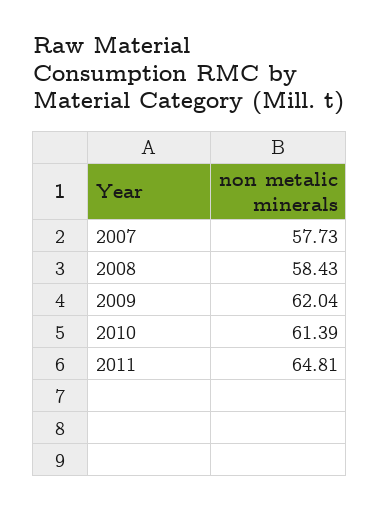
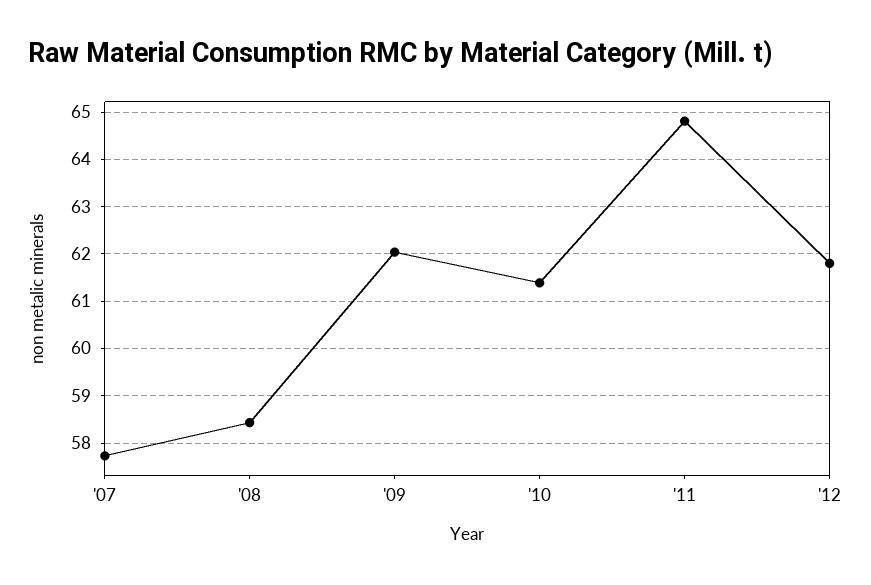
'12: none -> 61.8

